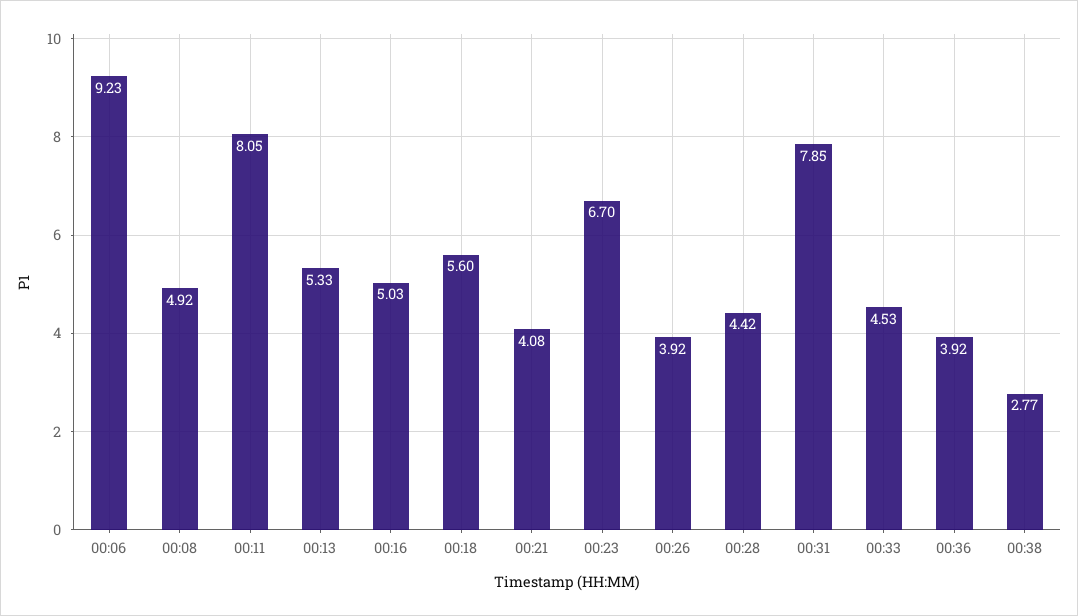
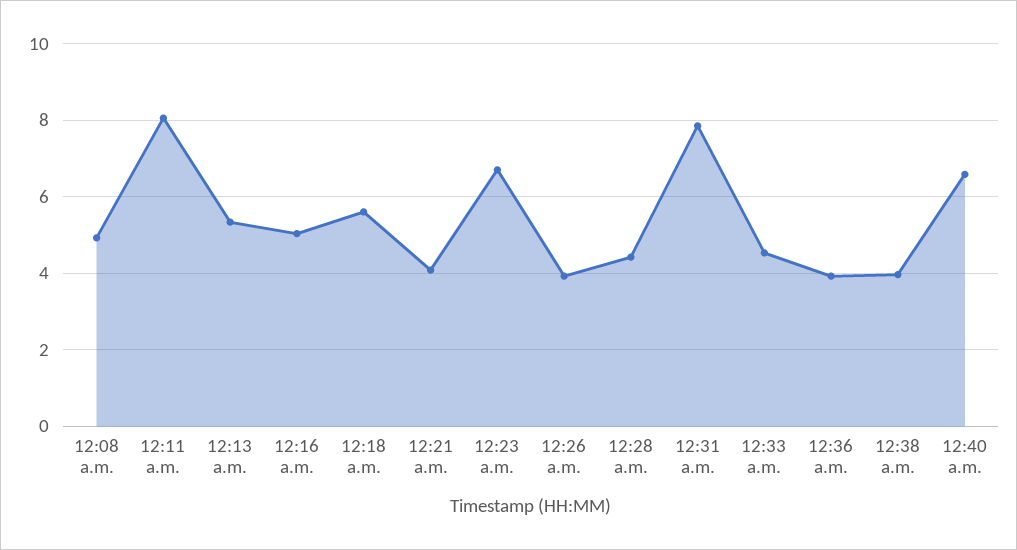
00:06: 9.23 -> none
00:38: 2.77 -> 4
12:40 a.m.: none -> 6.6

